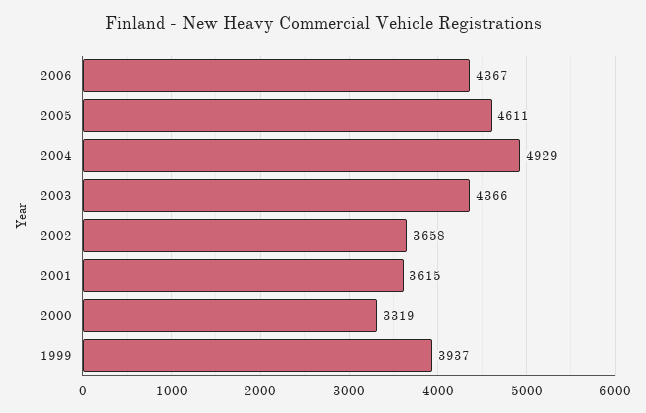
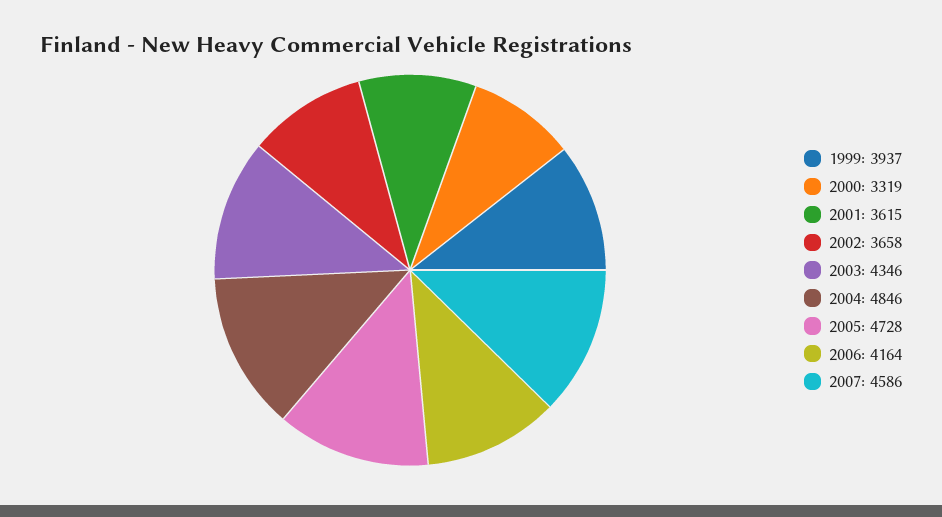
2006: 4367 -> 4164
2005: 4611 -> 4728
2004: 4929 -> 4846
2003: 4366 -> 4346
2007: none -> 4586

